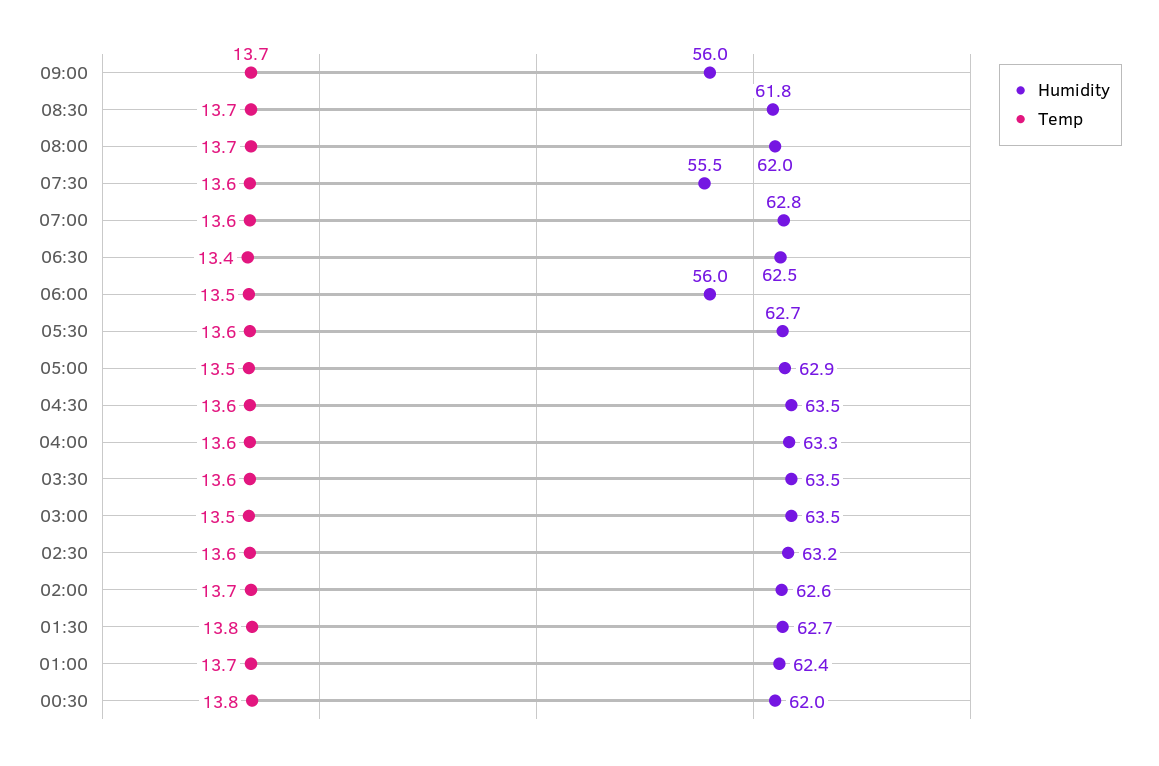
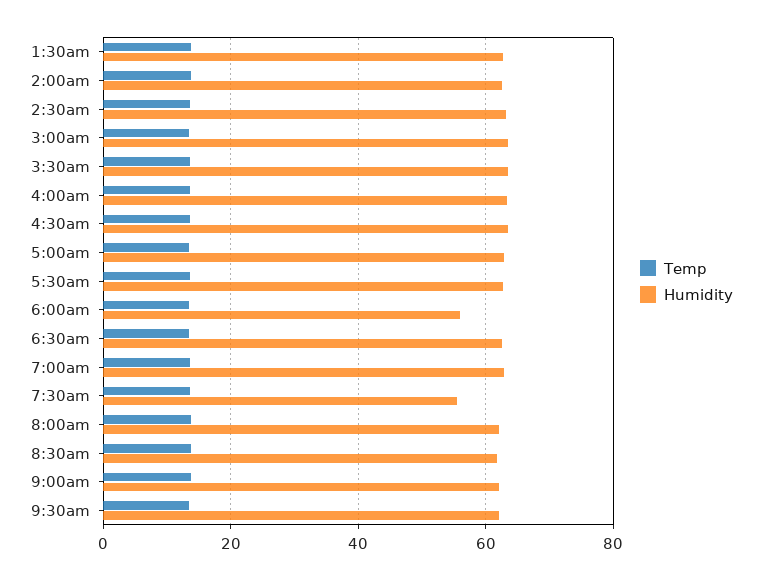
Humidity, 09:00: 56 -> 62
Humidity, 01:00: 62.4 -> none
Temp, 01:00: 13.7 -> none
Humidity, 00:30: 62 -> none
Temp, 00:30: 13.8 -> none
Temp, 9:30am: none -> 14
Humidity, 9:30am: none -> 62

